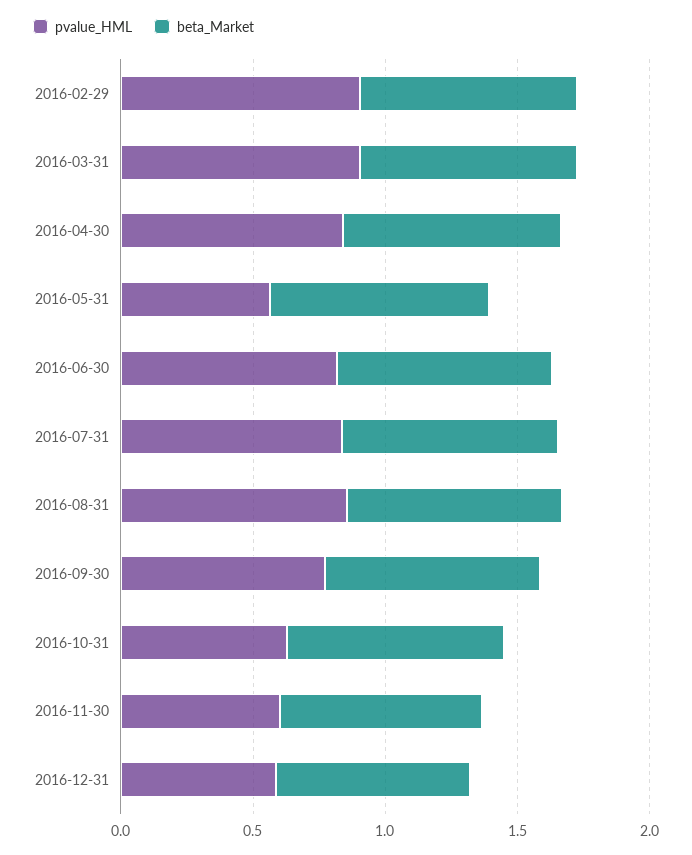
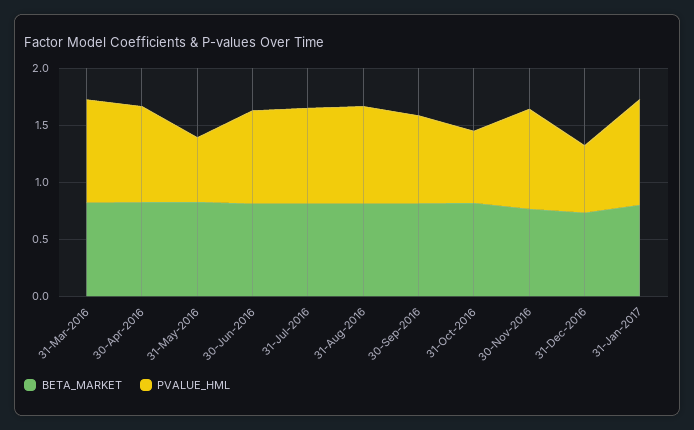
pvalue_HML, 2016-02-29: 0.9 -> none
beta_Market, 2016-02-29: 0.8 -> none
pvalue_HML, 2016-11-30: 0.6 -> 0.9
beta_Market, 31-Jan-2017: none -> 0.8
pvalue_HML, 31-Jan-2017: none -> 0.9

